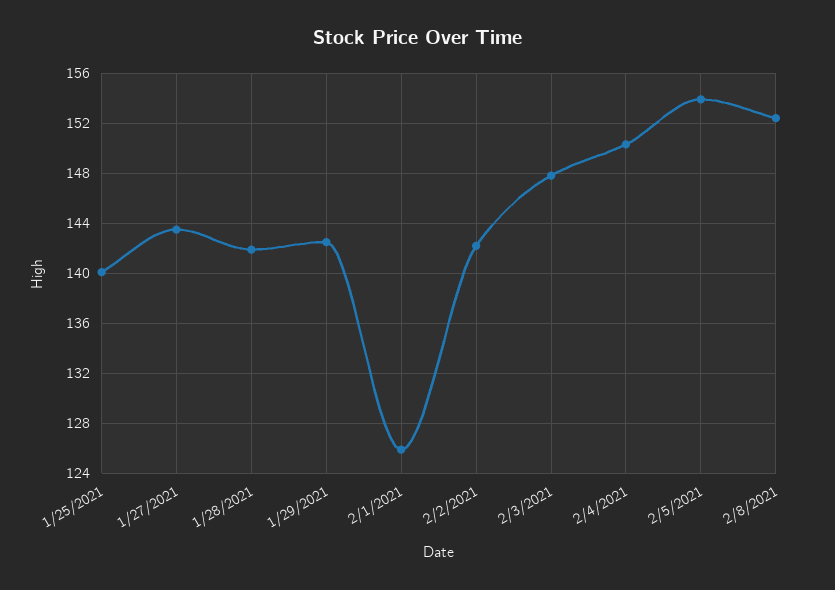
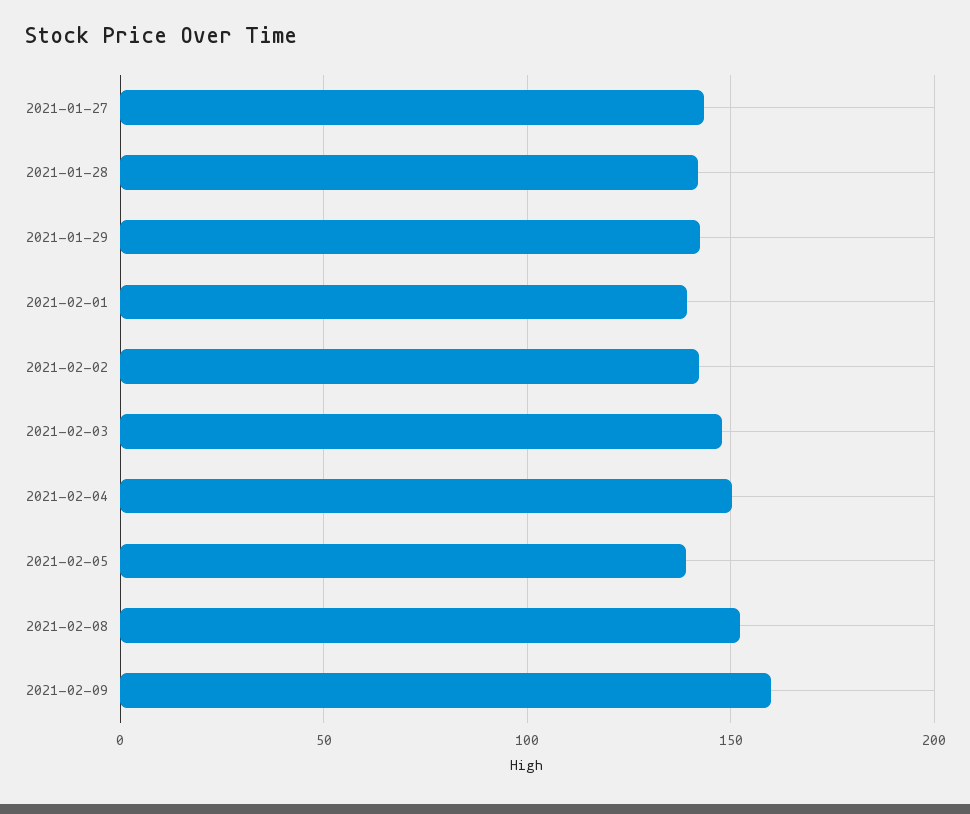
1/25/2021: 140 -> none
2/1/2021: 126 -> 140
2/5/2021: 154 -> 140
2021-02-09: none -> 160

